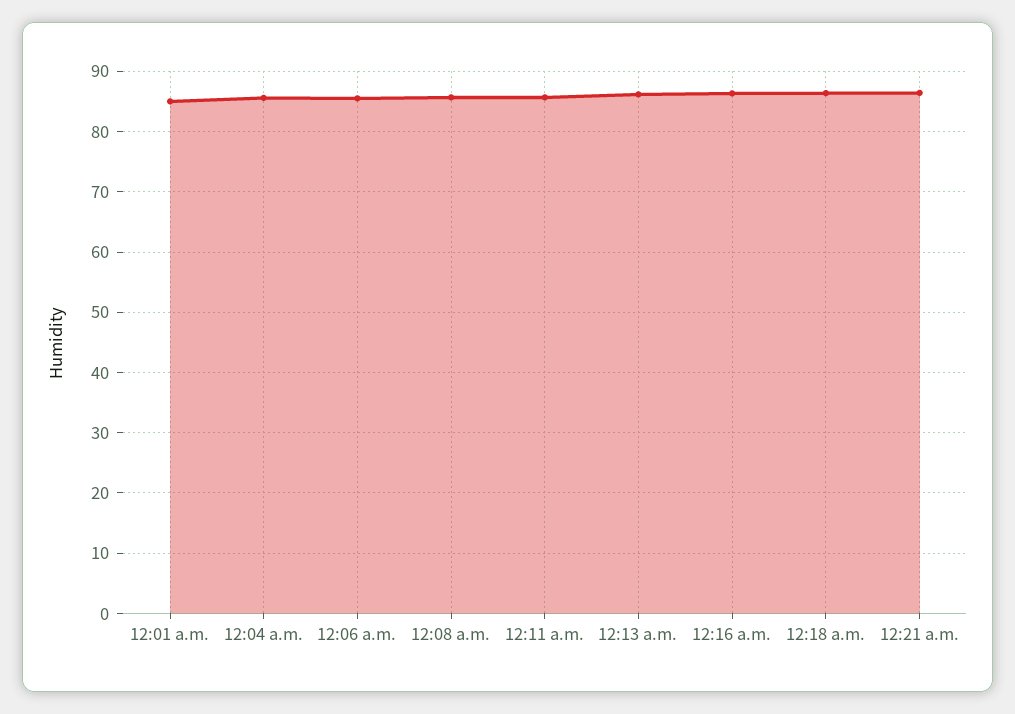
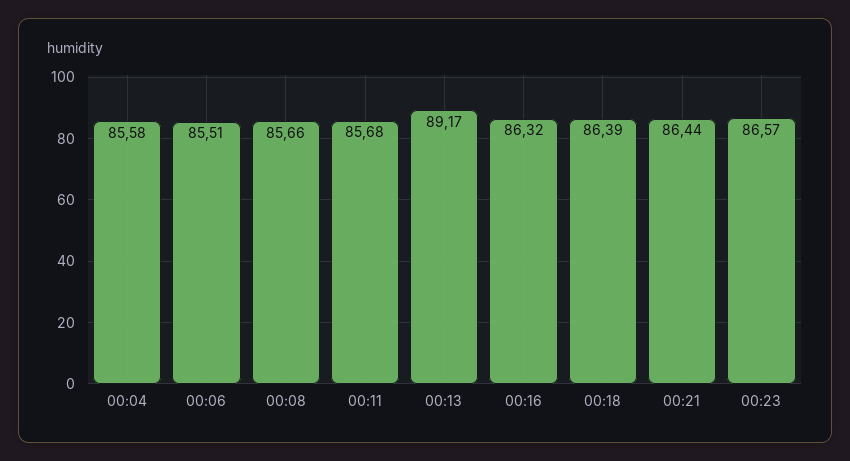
12:01 a.m.: 85 -> none
12:13 a.m.: 86 -> 89.17
00:23: none -> 86.57

